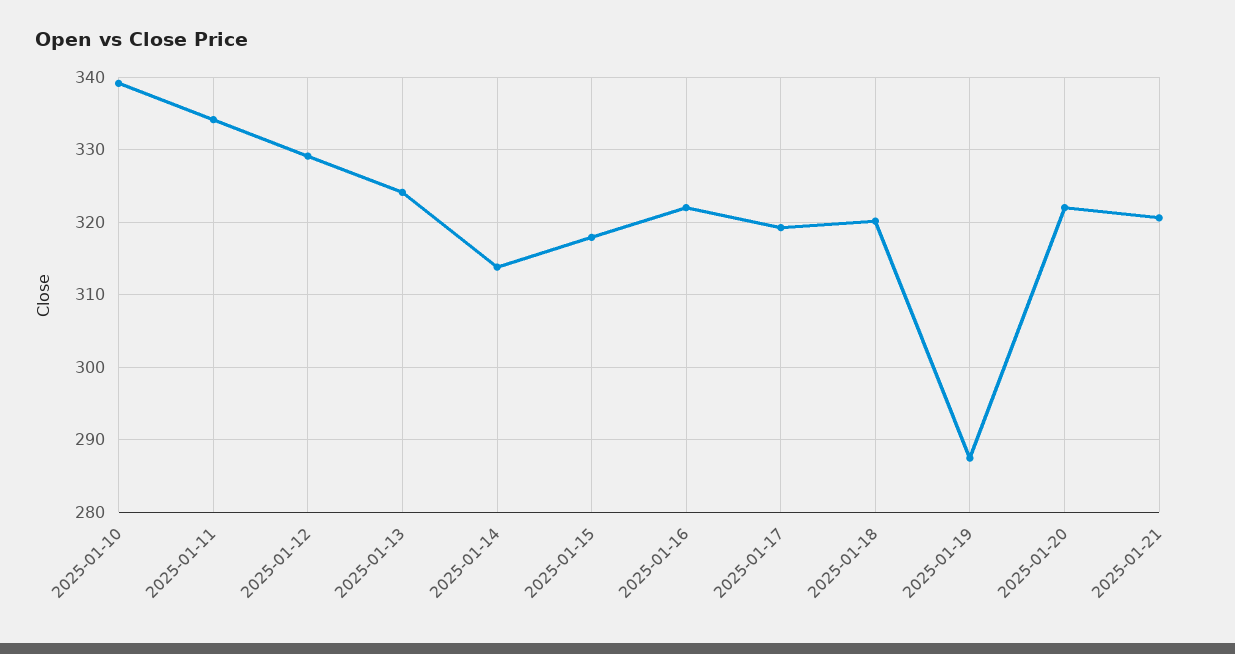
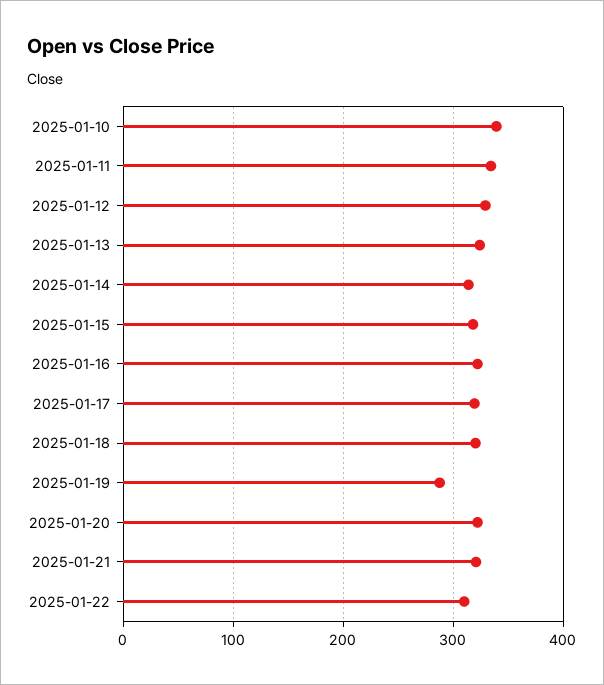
2025-01-22: none -> 310

